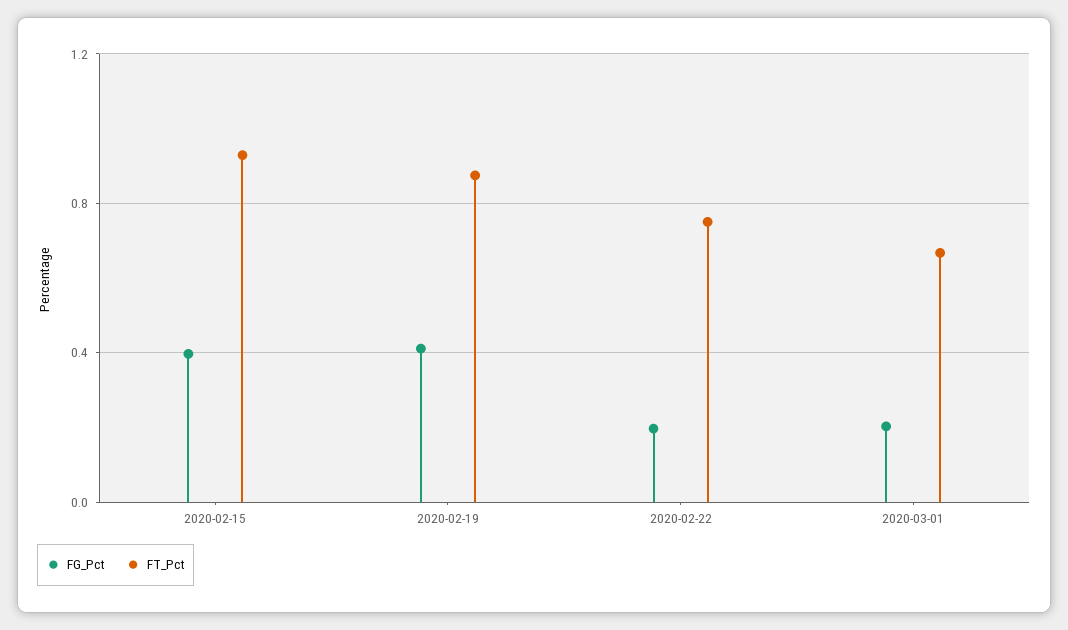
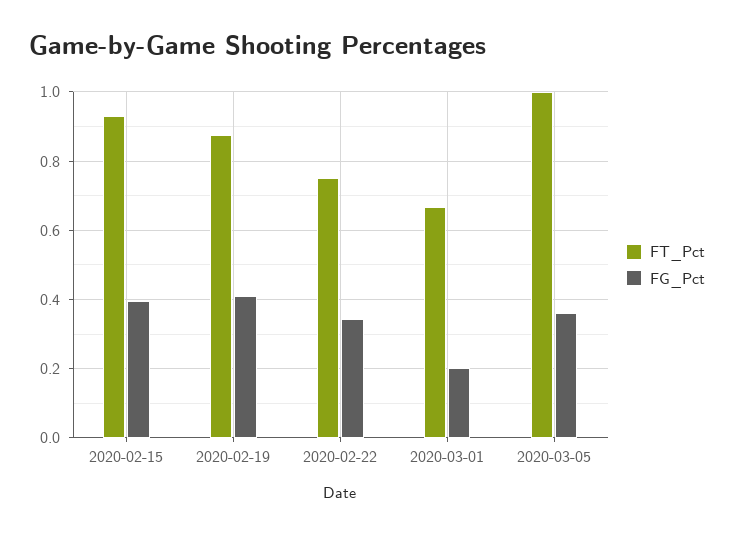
FG_Pct, 2020-02-22: 0.2 -> 0.34
FT_Pct, 2020-03-05: none -> 1
FG_Pct, 2020-03-05: none -> 0.36

